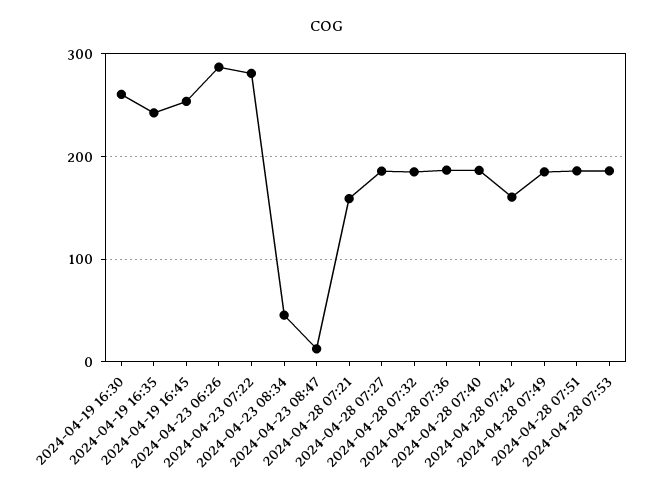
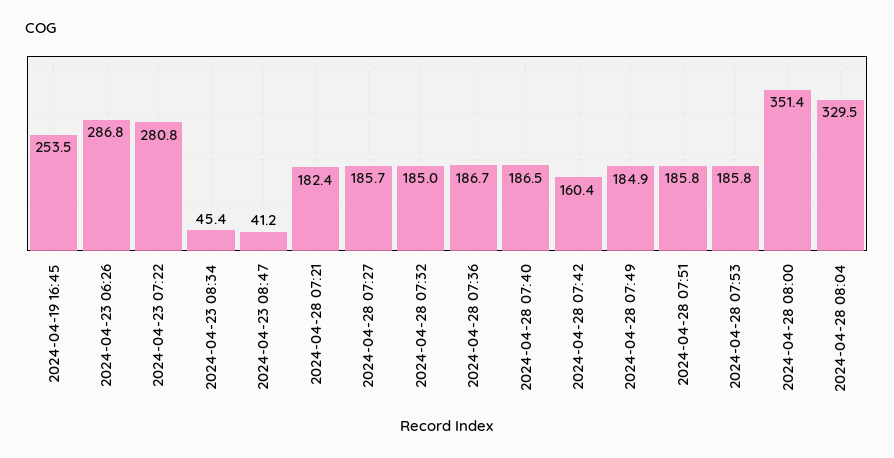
2024-04-19 16:30: 260 -> none
2024-04-19 16:35: 240 -> none
2024-04-23 08:47: 10 -> 41.2
2024-04-28 07:21: 160 -> 182.4
2024-04-28 08:00: none -> 351.4
2024-04-28 08:04: none -> 329.5

